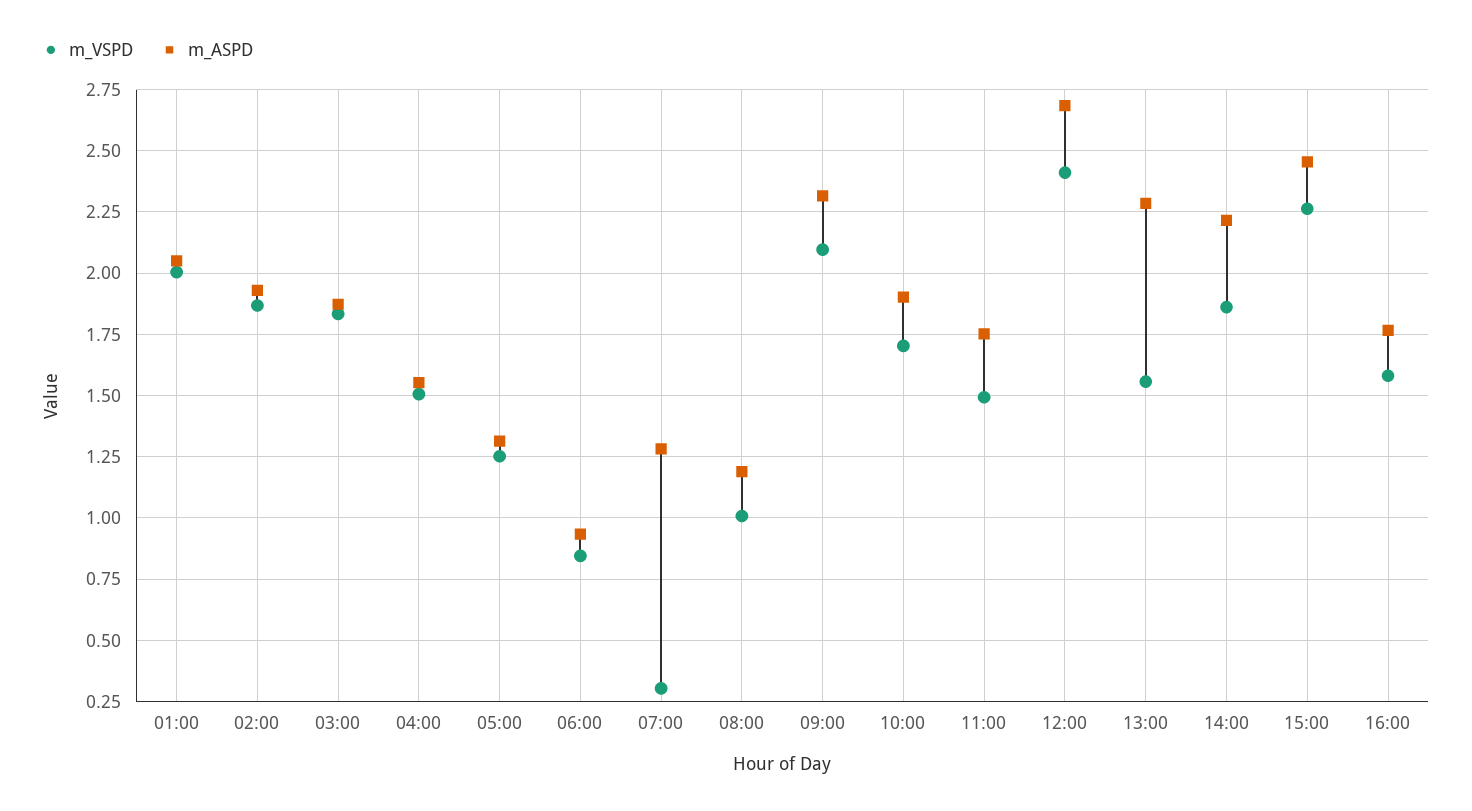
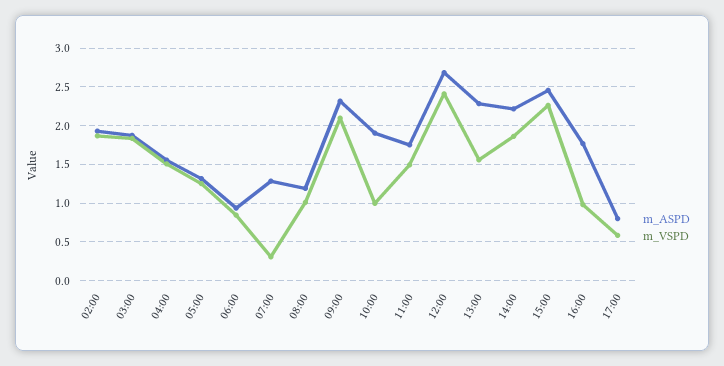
m_VSPD, 01:00: 2 -> none
m_ASPD, 01:00: 2.05 -> none
m_VSPD, 10:00: 1.7 -> 1
m_VSPD, 16:00: 1.575 -> 1
m_ASPD, 17:00: none -> 0.8
m_VSPD, 17:00: none -> 0.6

